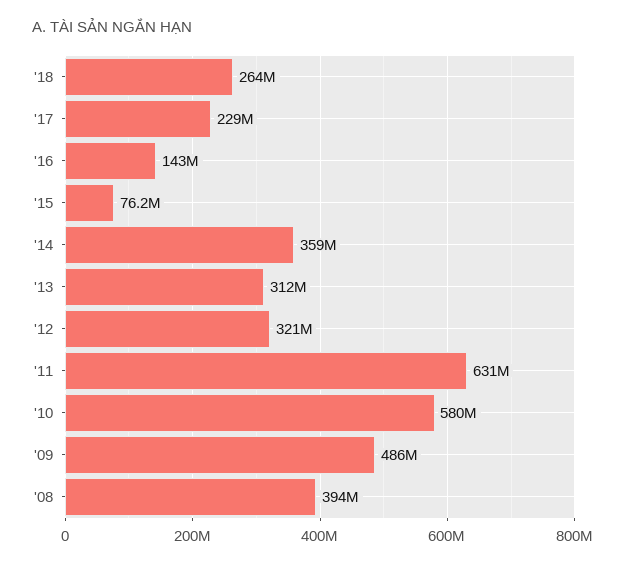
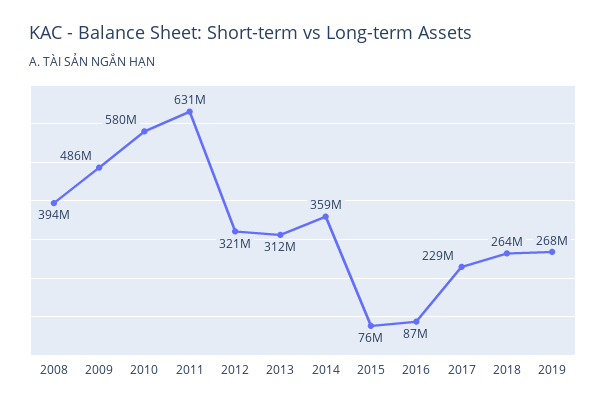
'16: 143000000 -> 87000000
2019: none -> 268000000

